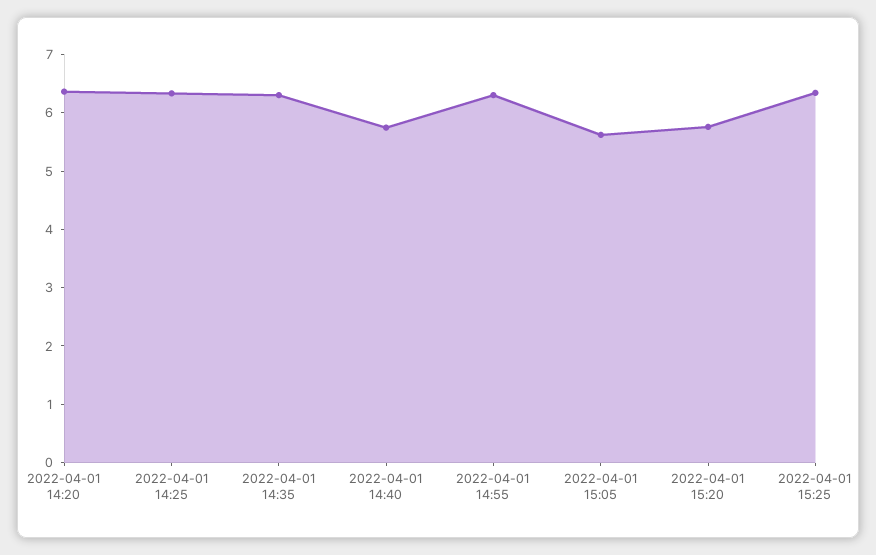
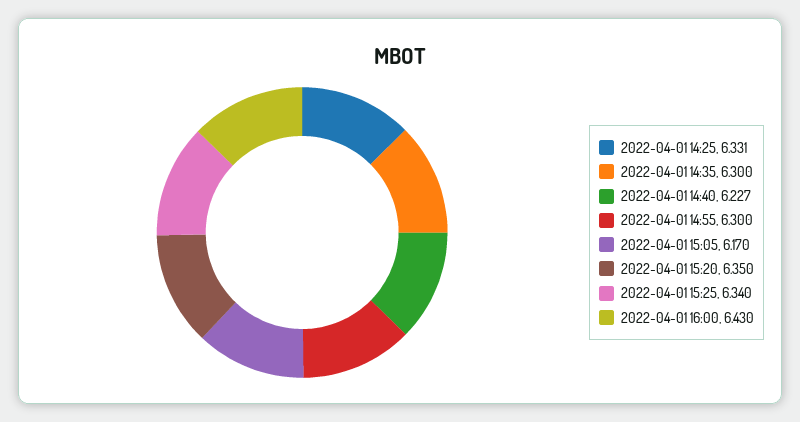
2022-04-01 14:20: 6.4 -> none
2022-04-01 14:40: 5.8 -> 6.227
2022-04-01 15:05: 5.6 -> 6.17
2022-04-01 15:20: 5.8 -> 6.35
2022-04-01 16:00: none -> 6.43

